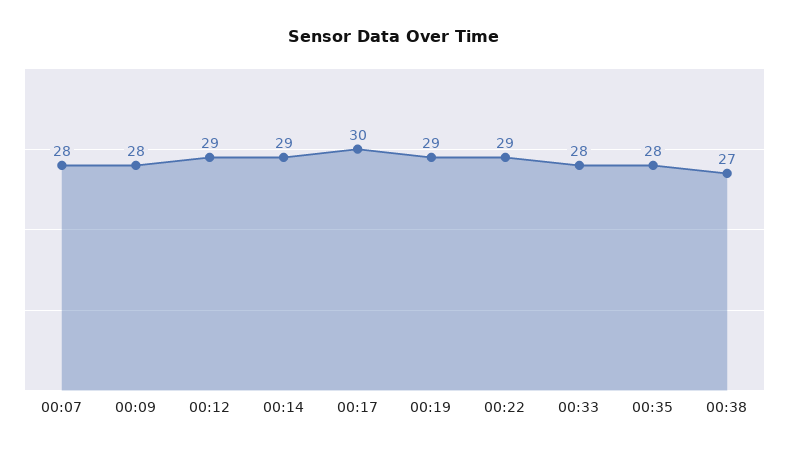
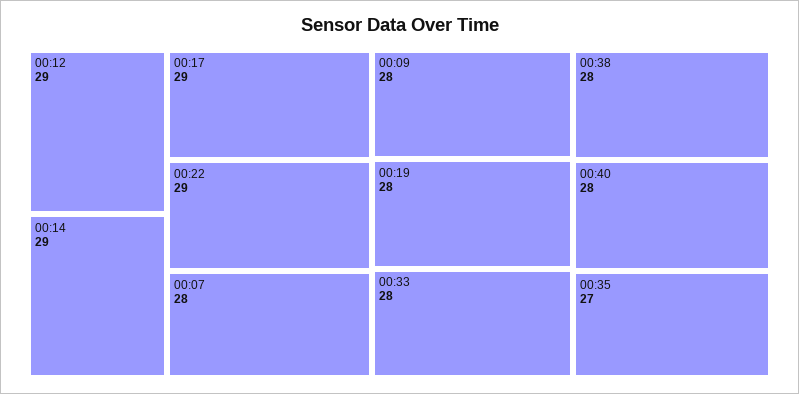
00:17: 30 -> 29
00:19: 29 -> 28
00:35: 28 -> 27
00:38: 27 -> 28
00:40: none -> 28

